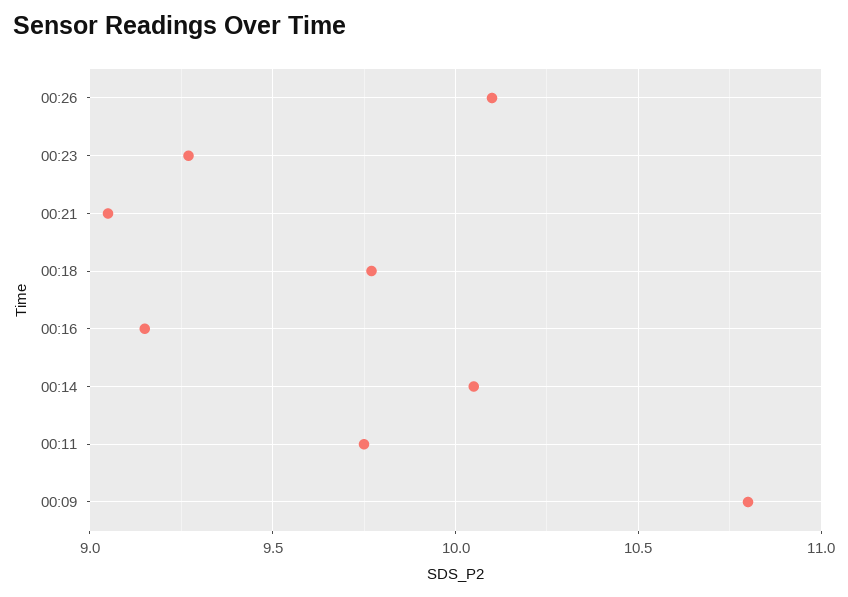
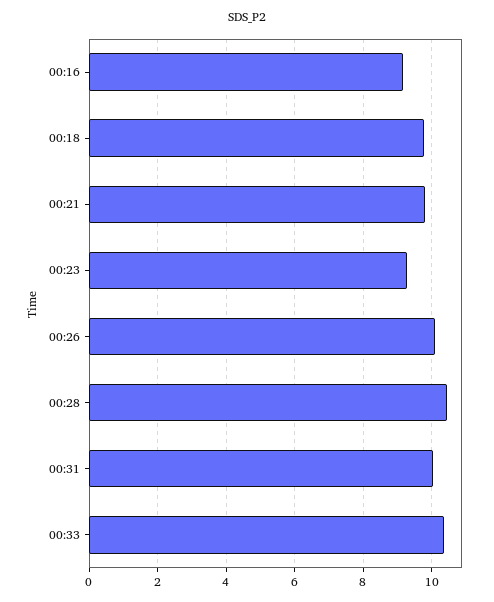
00:21: 9.05 -> 9.8
00:14: 10.05 -> none
00:11: 9.75 -> none
00:09: 10.8 -> none
00:28: none -> 10.4
00:31: none -> 10
00:33: none -> 10.4

